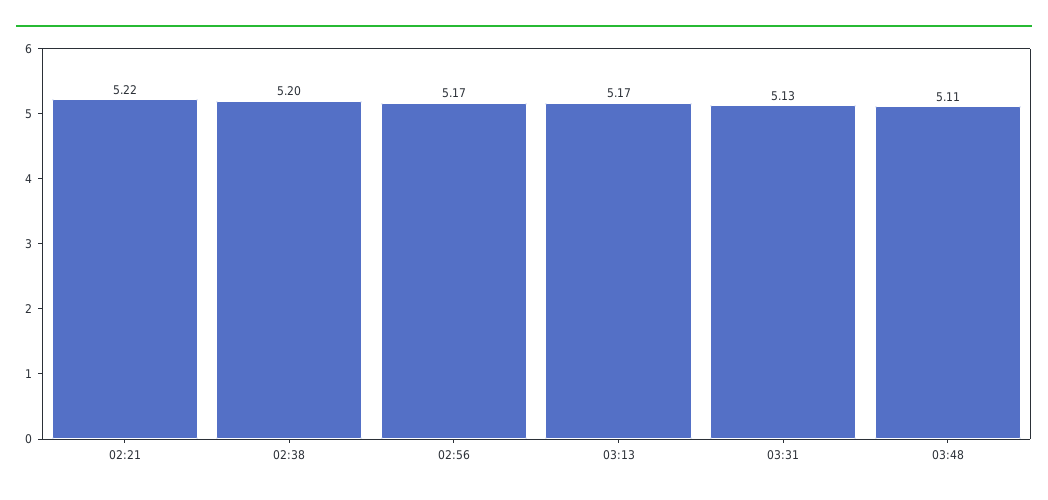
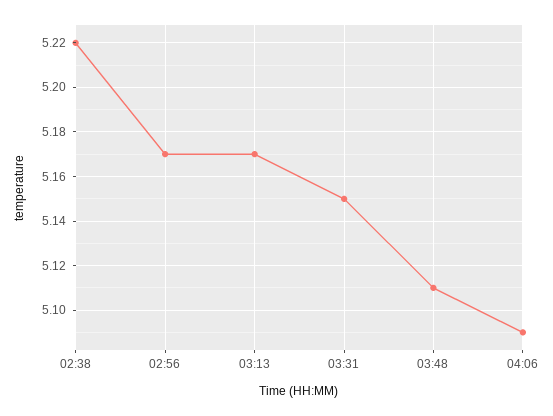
02:21: 5.22 -> none
02:38: 5.2 -> 5.22
03:31: 5.13 -> 5.15
04:06: none -> 5.09

